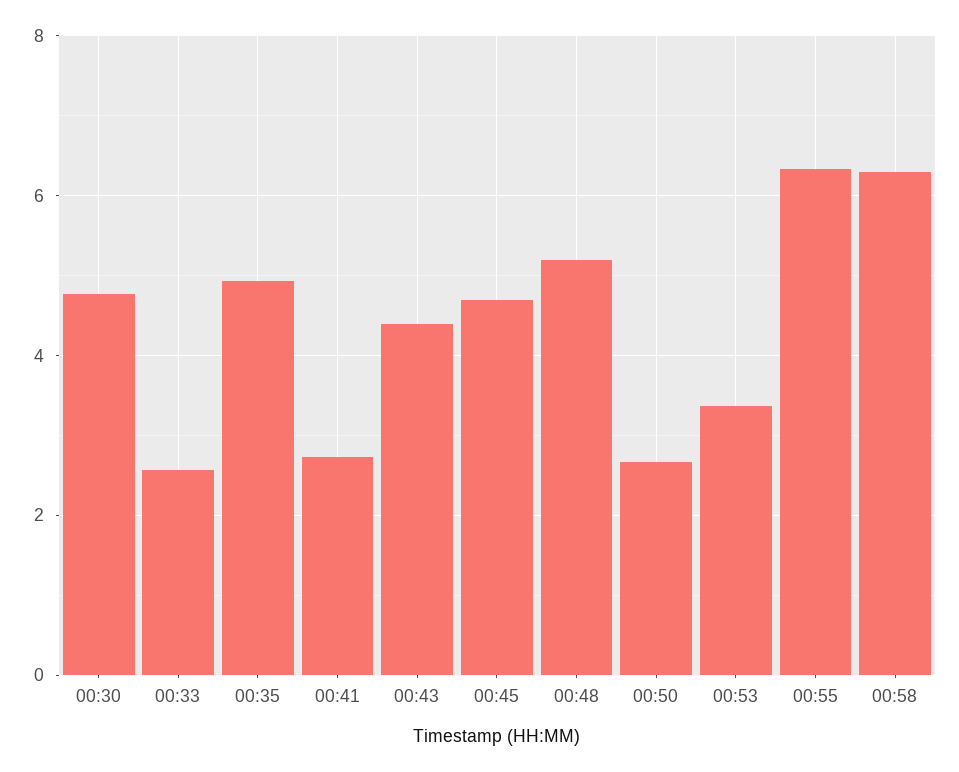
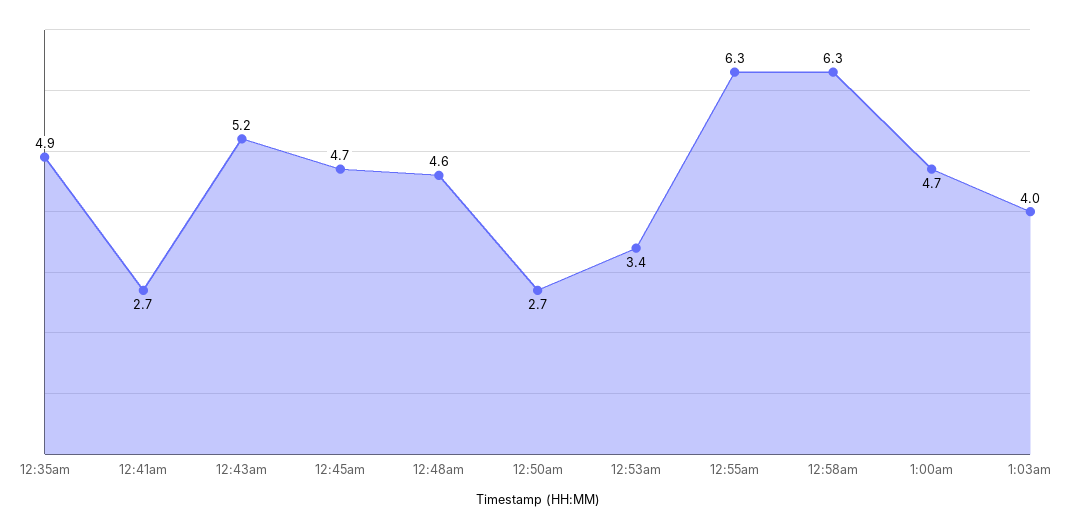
00:30: 4.8 -> none
00:33: 2.6 -> none
00:43: 4.4 -> 5.2
00:48: 5.2 -> 4.6
1:00am: none -> 4.7
1:03am: none -> 4

